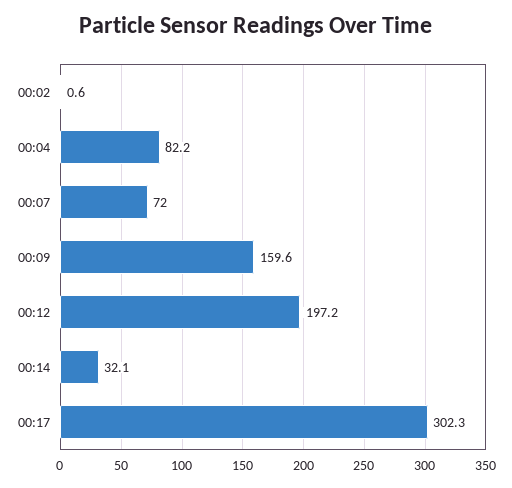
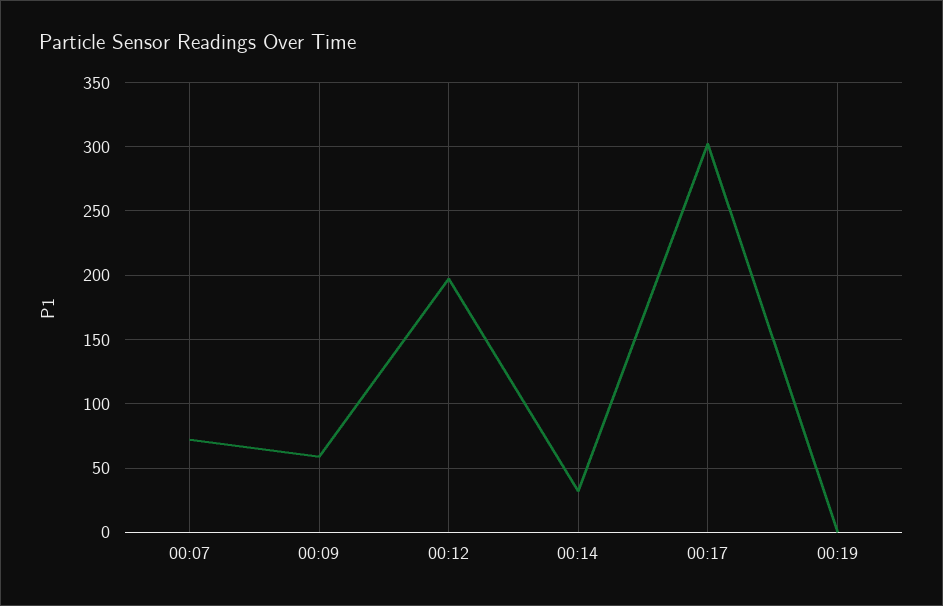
00:02: 0.6 -> none
00:04: 82.2 -> none
00:09: 159.6 -> 60
00:19: none -> 0

